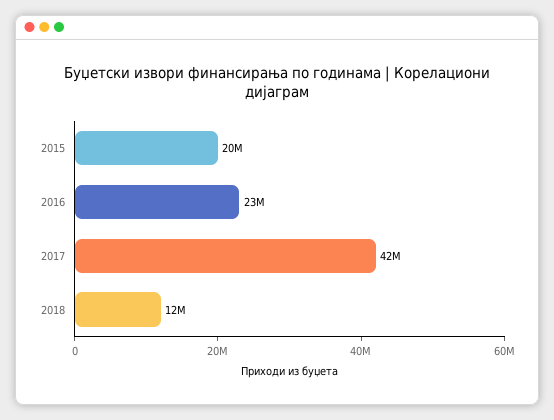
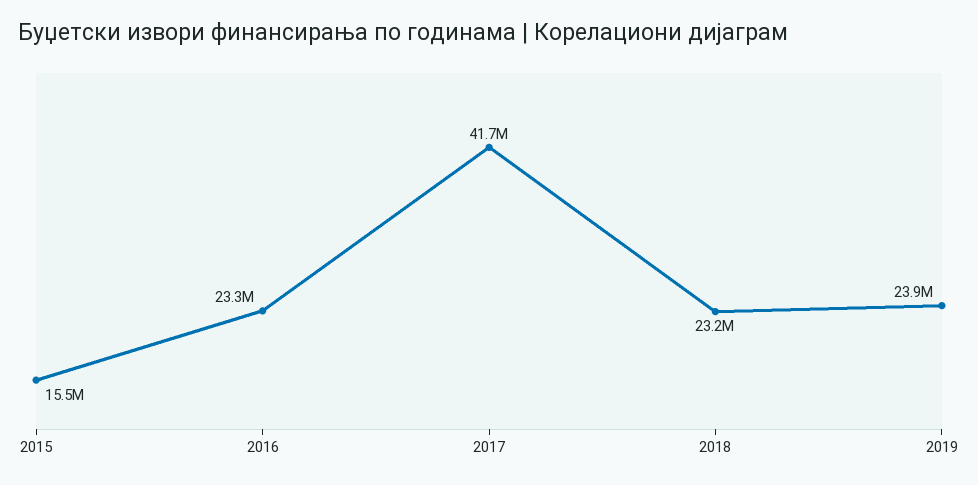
2015: 20000000 -> 15500000
2018: 12000000 -> 23200000
2019: none -> 23900000

